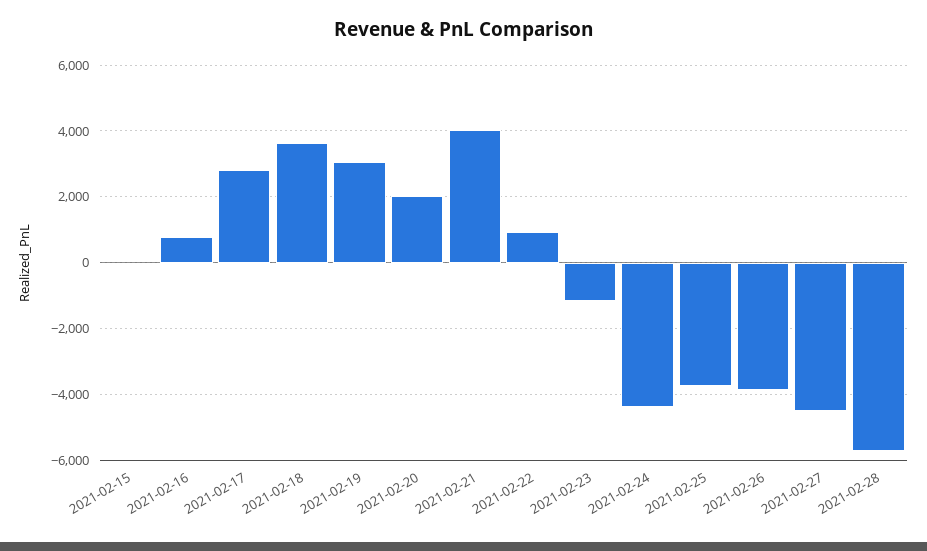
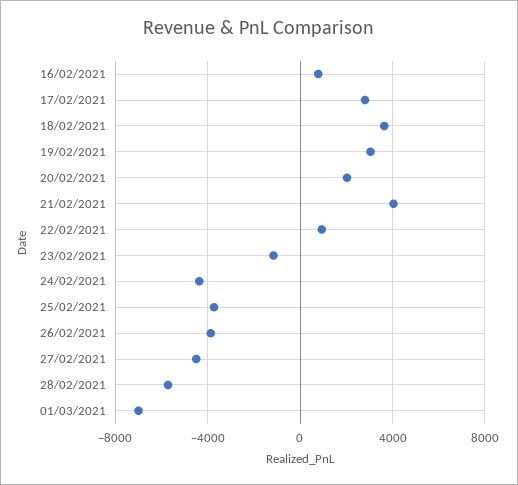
2021-02-15: 0 -> none
01/03/2021: none -> -7000

